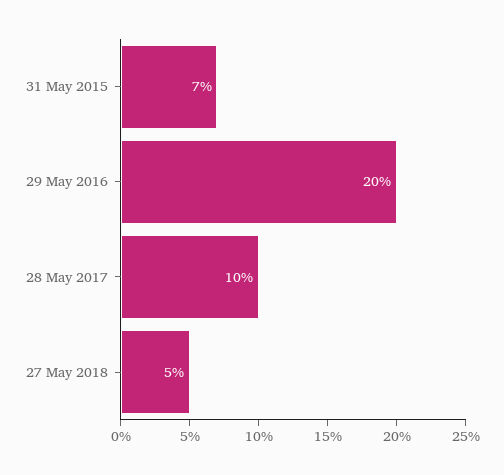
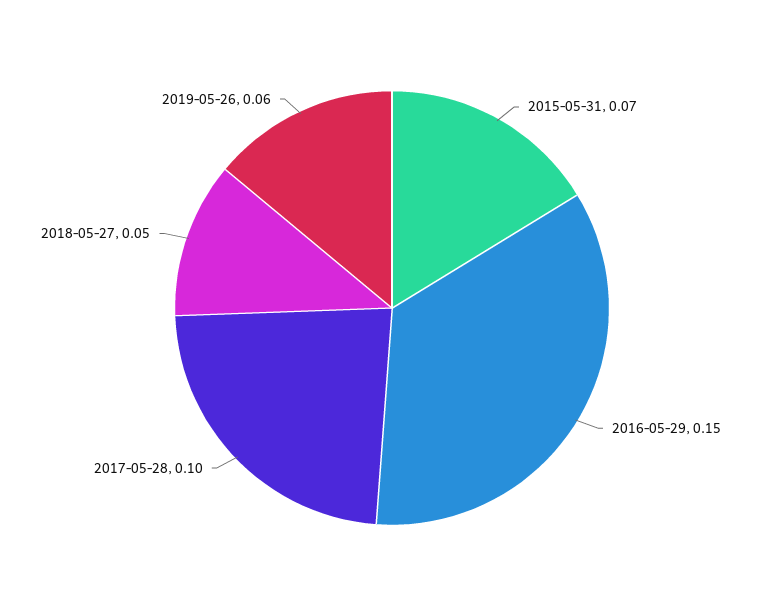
29 May 2016: 0.2 -> 0.15
2019-05-26: none -> 0.06

